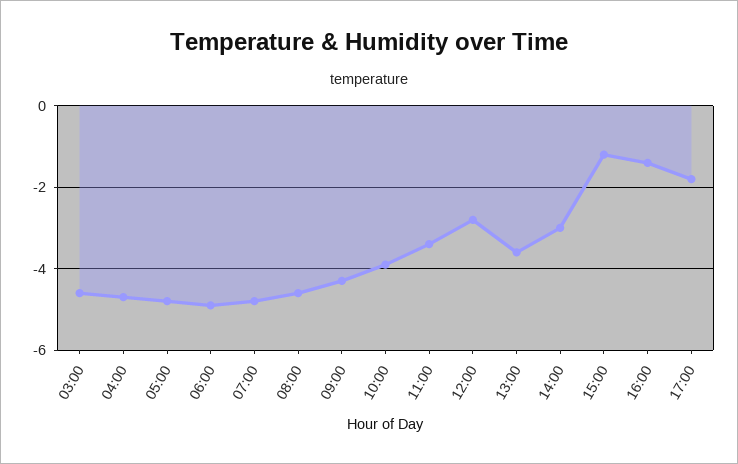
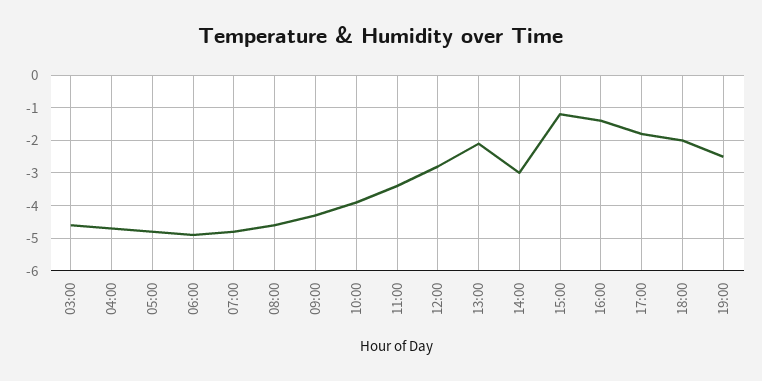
13:00: -3.5 -> -2
18:00: none -> -2
19:00: none -> -2.5

